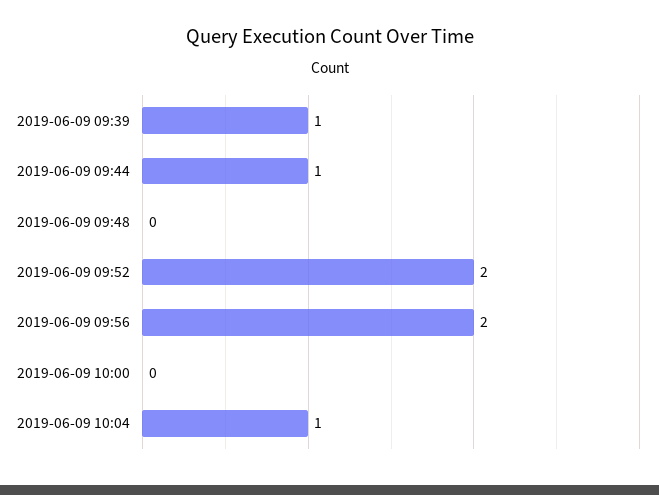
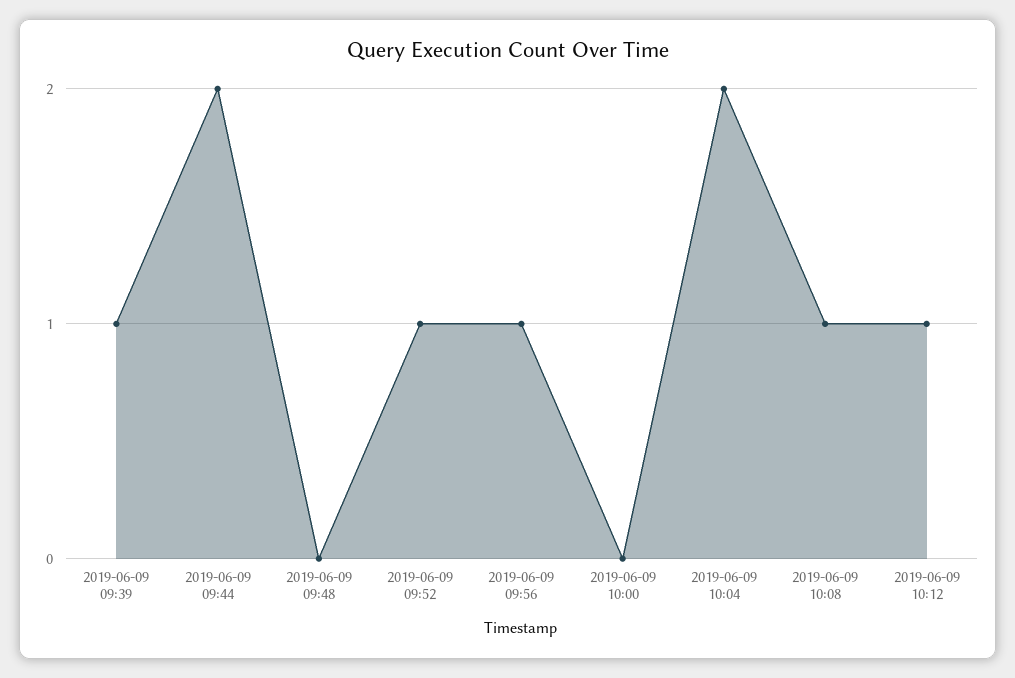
2019-06-09 09:44: 1 -> 2
2019-06-09 09:52: 2 -> 1
2019-06-09 09:56: 2 -> 1
2019-06-09 10:04: 1 -> 2
2019-06-09 10:08: none -> 1
2019-06-09 10:12: none -> 1

